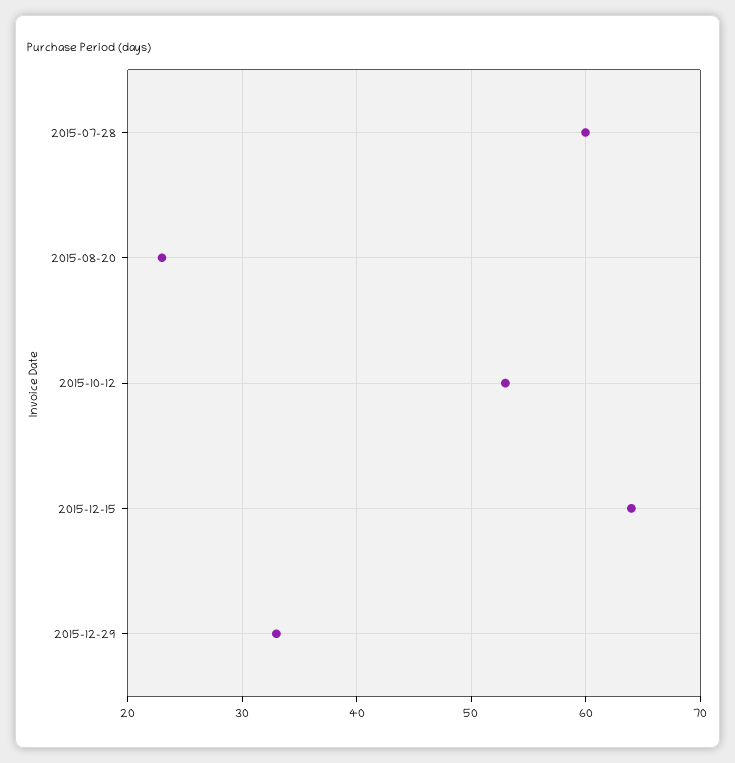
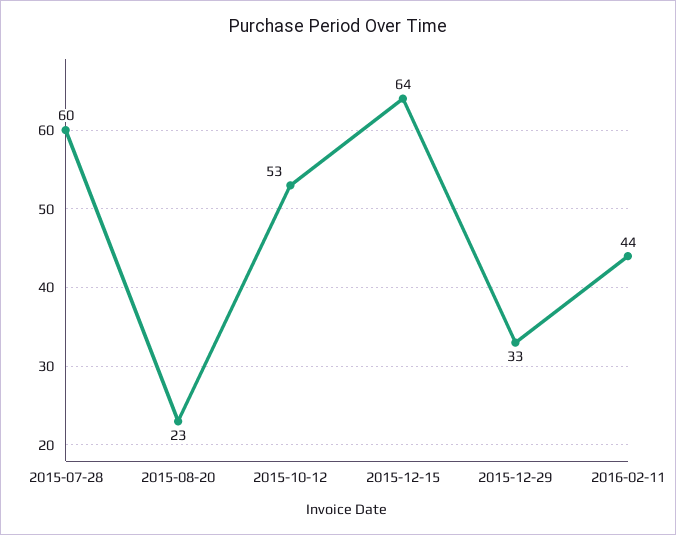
2016-02-11: none -> 44

